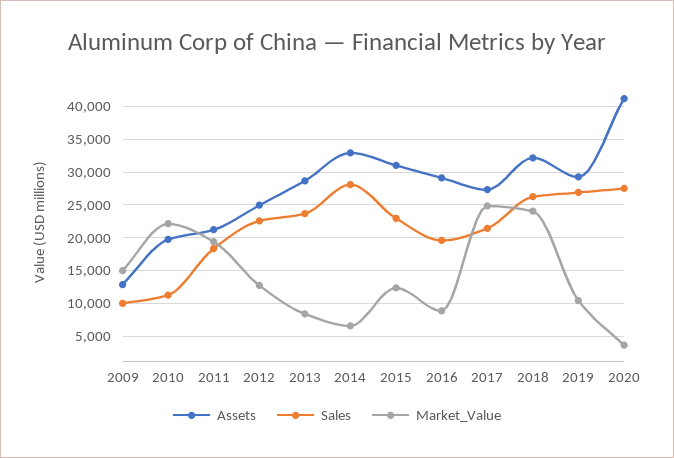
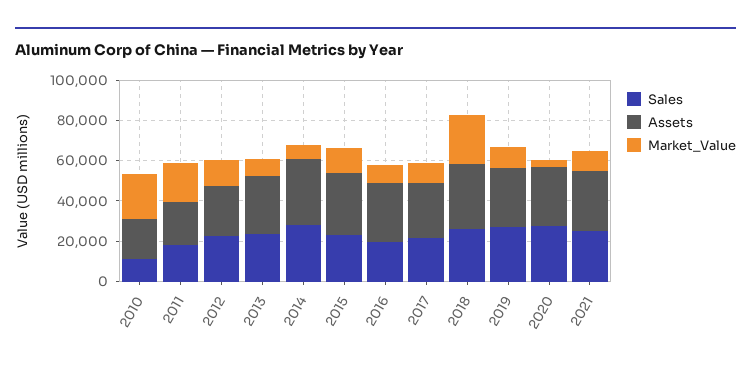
Assets, 2009: 13000 -> none
Sales, 2009: 10000 -> none
Market_Value, 2009: 15000 -> none
Market_Value, 2017: 25000 -> 10000
Assets, 2020: 41000 -> 30000
Sales, 2021: none -> 25000
Assets, 2021: none -> 30000
Market_Value, 2021: none -> 10000

